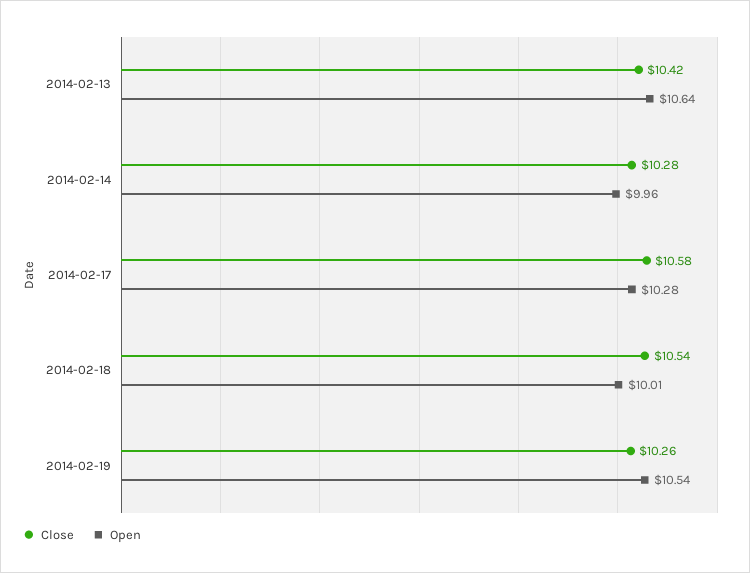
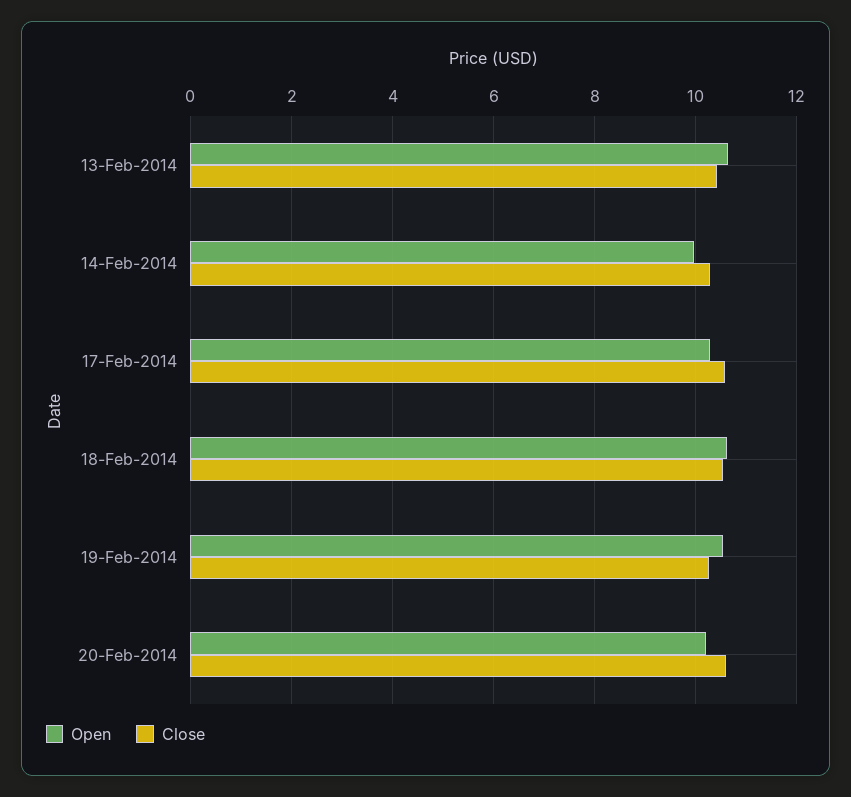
Open, 2014-02-18: 10.01 -> 10.6
Open, 20-Feb-2014: none -> 10.2
Close, 20-Feb-2014: none -> 10.6

